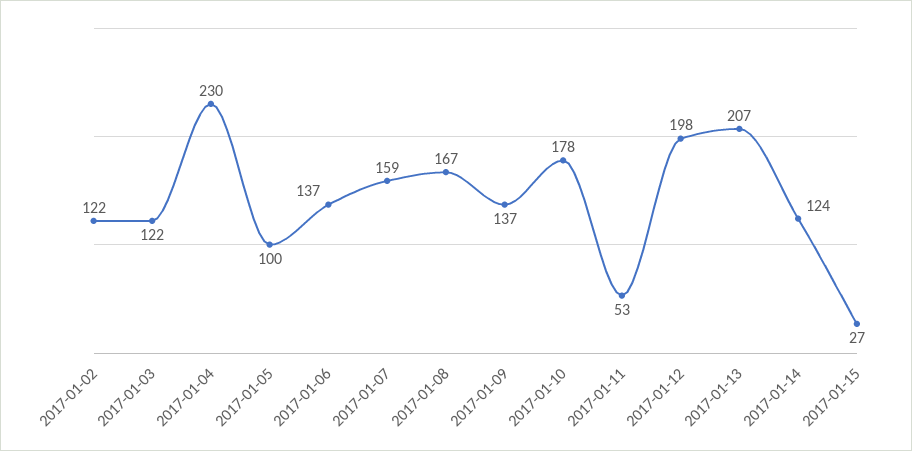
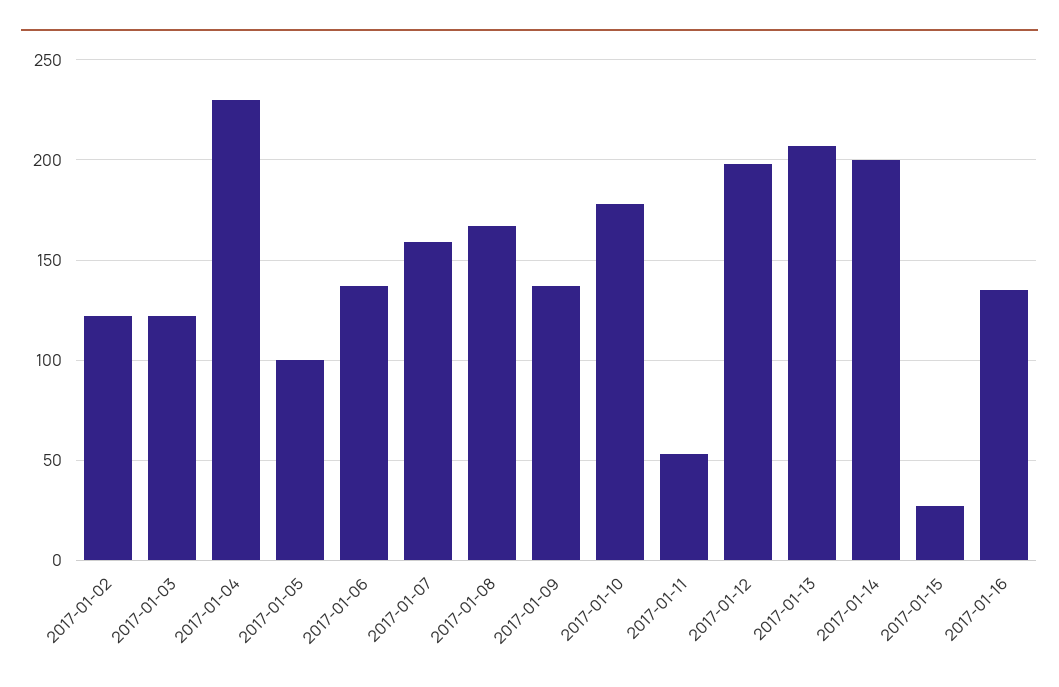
2017-01-14: 124 -> 200
2017-01-16: none -> 135

